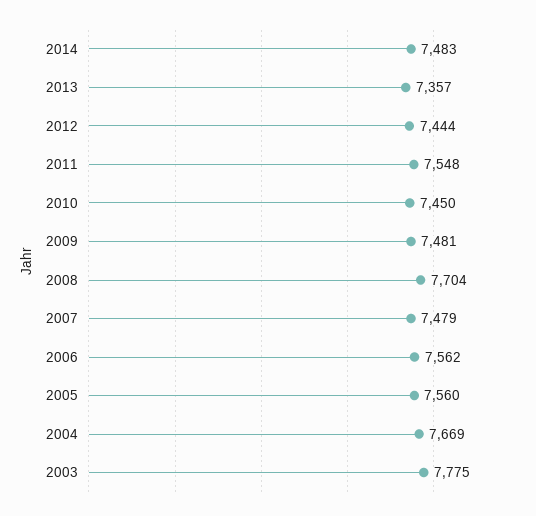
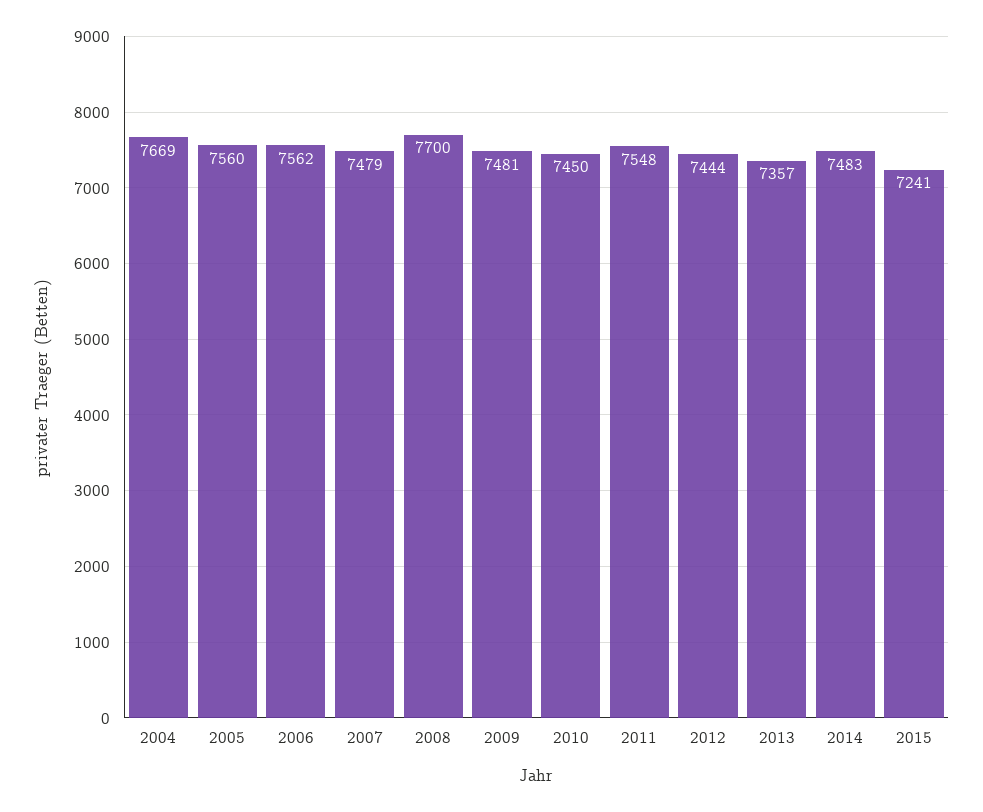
2008: 7704 -> 7700
2003: 7775 -> none
2015: none -> 7241

